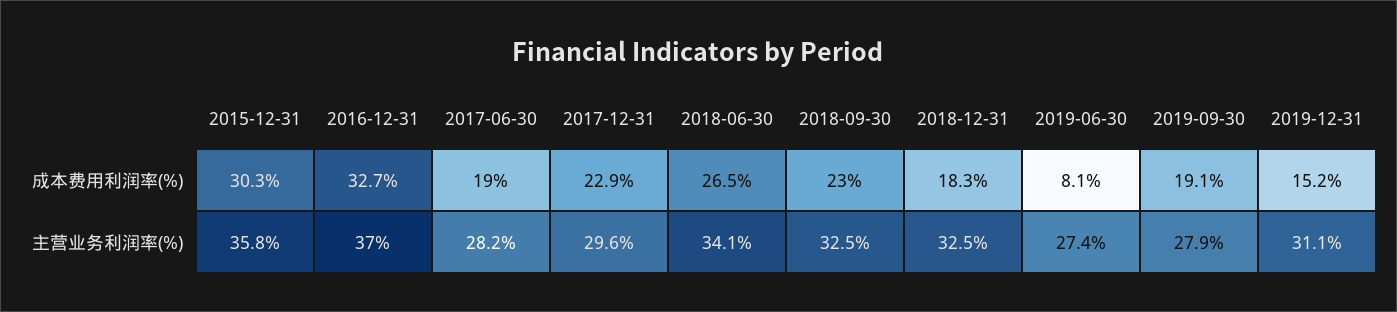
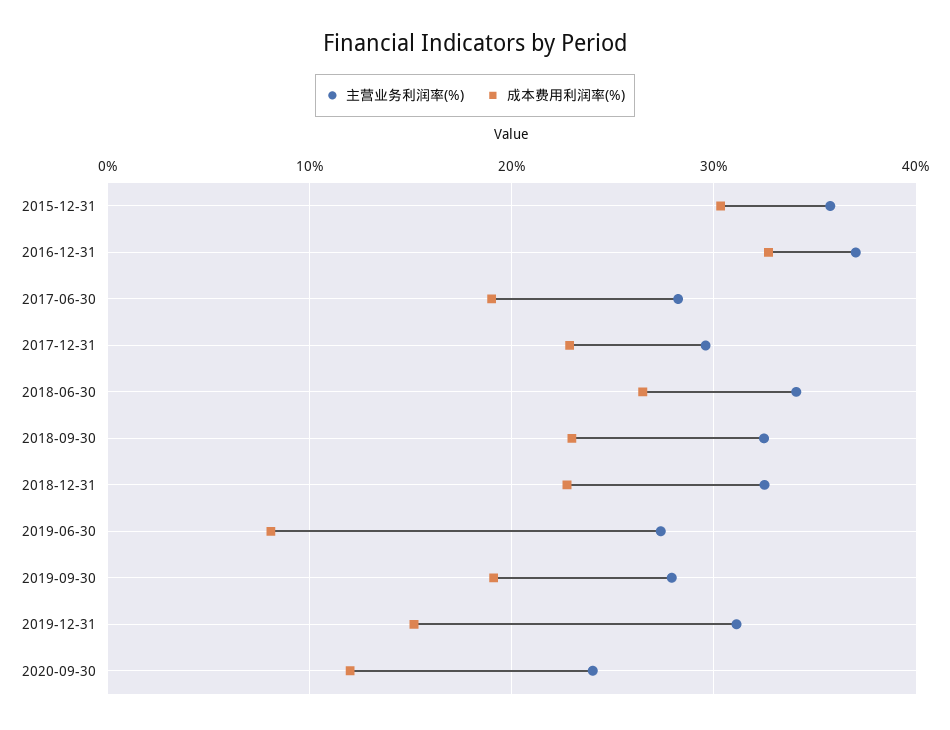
成本费用利润率(%), 2018-12-31: 18.3 -> 23
主营业务利润率(%), 2020-09-30: none -> 24
成本费用利润率(%), 2020-09-30: none -> 12

